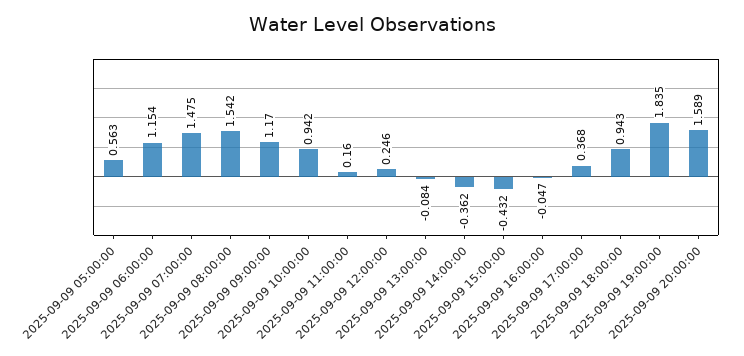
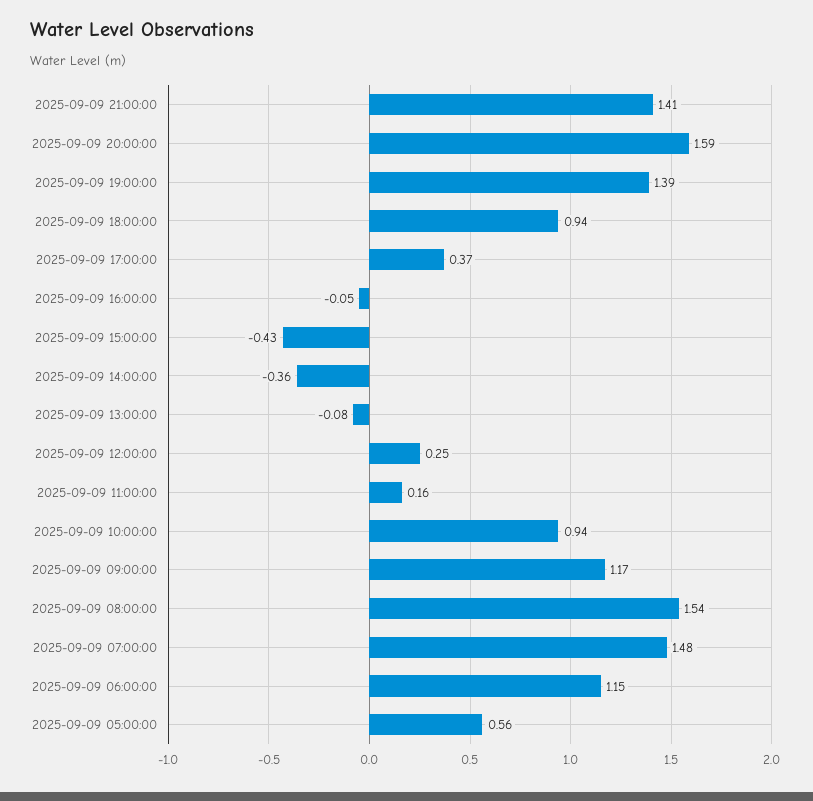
2025-09-09 19:00:00: 1.835 -> 1.39
2025-09-09 21:00:00: none -> 1.41

